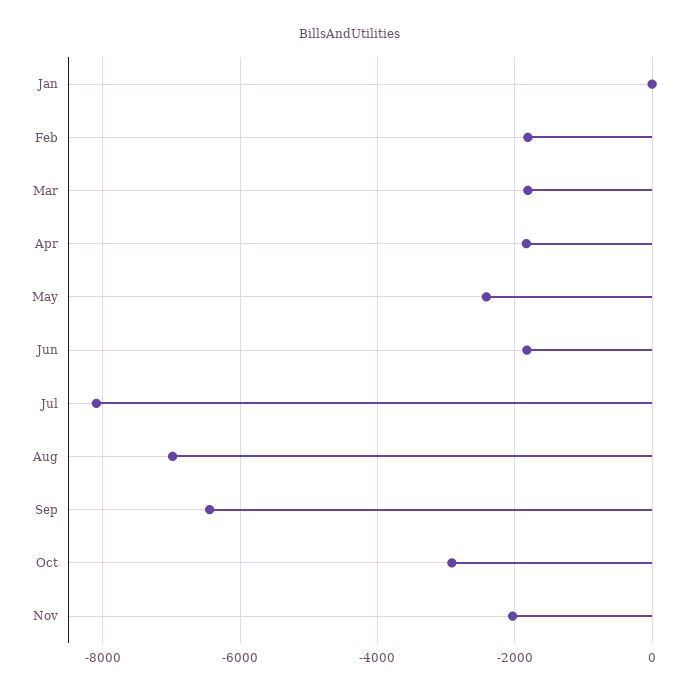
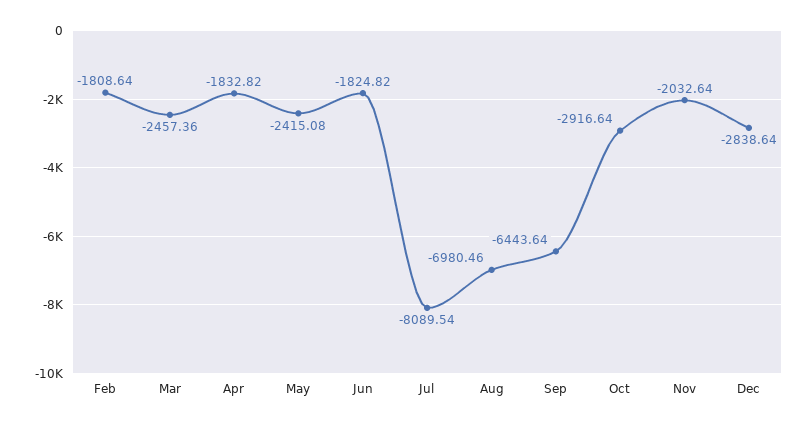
Jan: 0 -> none
Mar: -1800 -> -2457.36
Dec: none -> -2838.64

